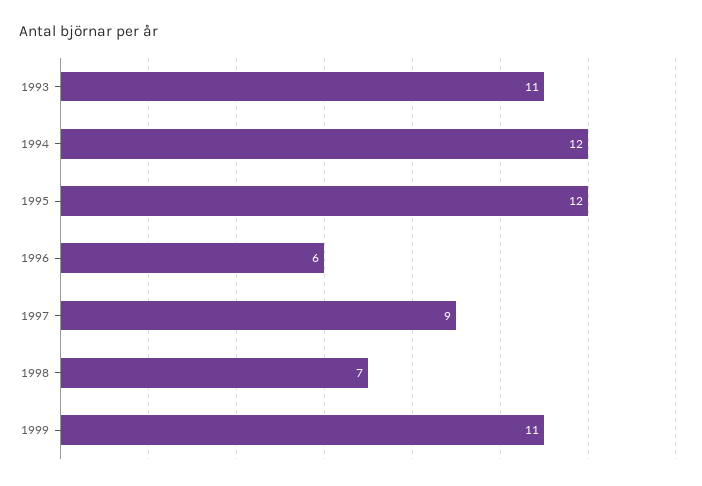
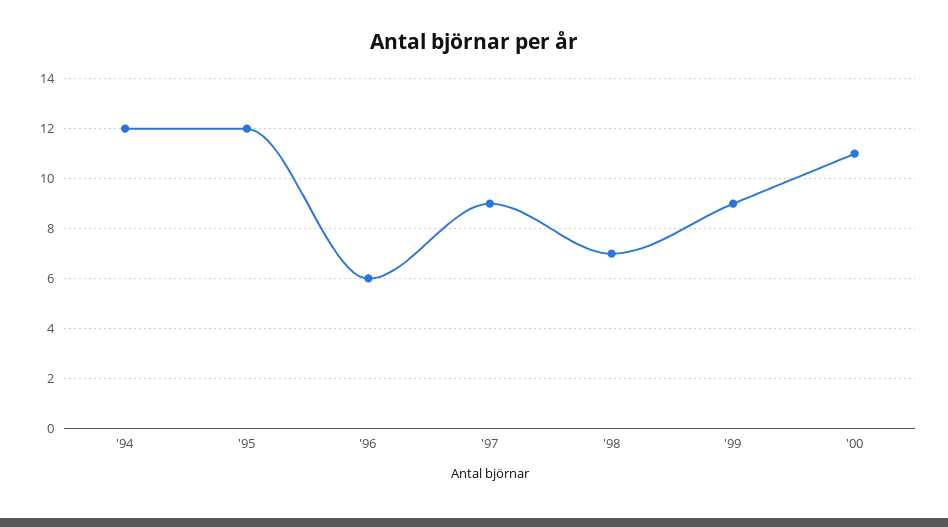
1993: 11 -> none
1999: 11 -> 9
'00: none -> 11

